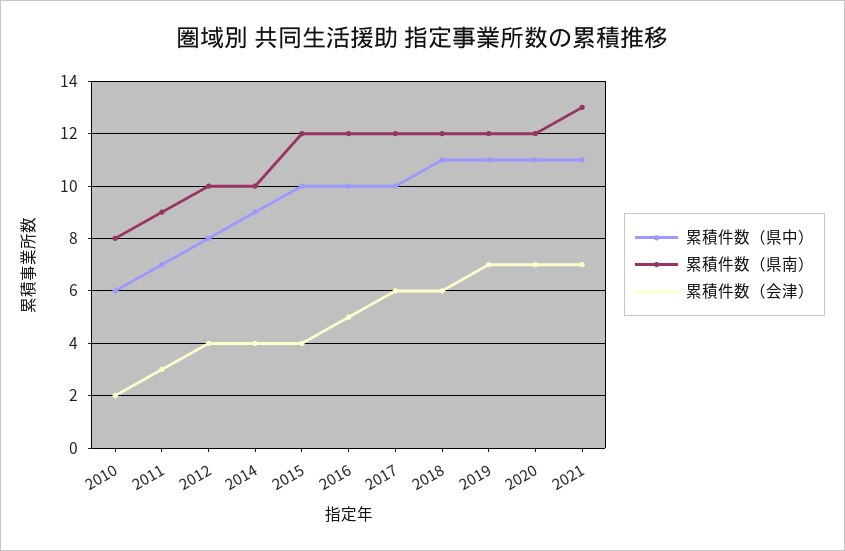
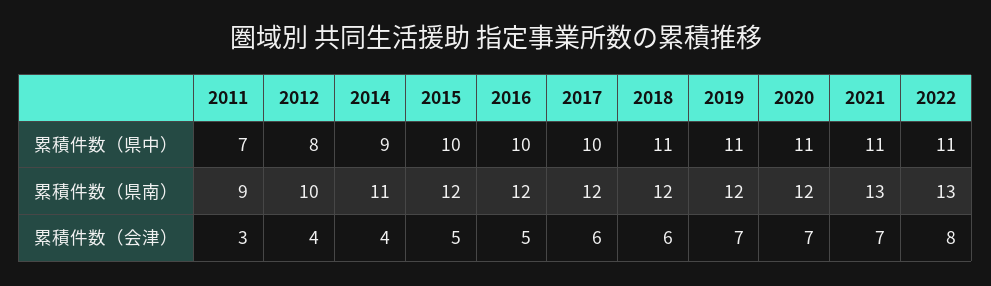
累積件数（県中）, 2010: 6 -> none
累積件数（県南）, 2010: 8 -> none
累積件数（会津）, 2010: 2 -> none
累積件数（県南）, 2014: 10 -> 11
累積件数（会津）, 2015: 4 -> 5
累積件数（県中）, 2022: none -> 11
累積件数（県南）, 2022: none -> 13
累積件数（会津）, 2022: none -> 8

